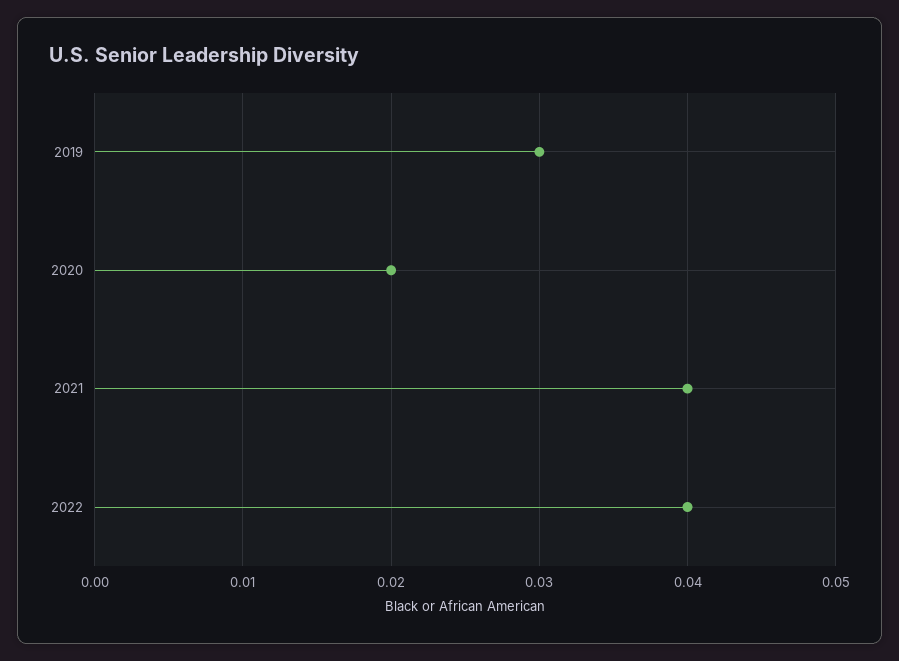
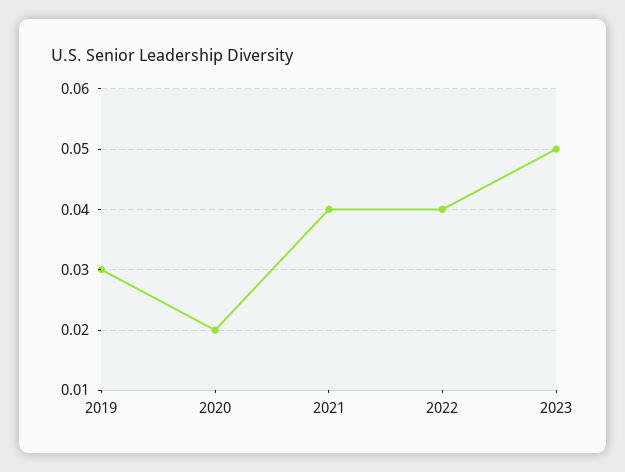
2023: none -> 0.05

